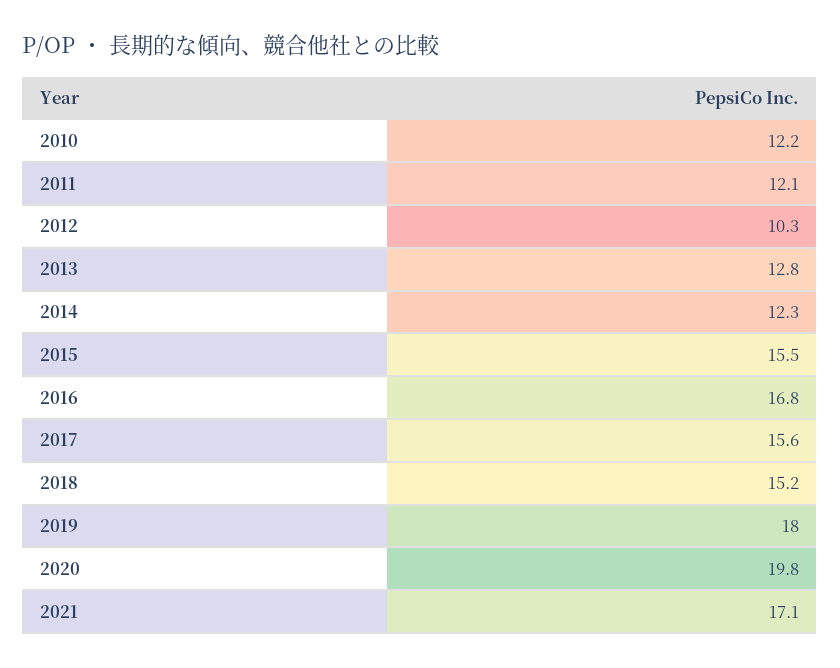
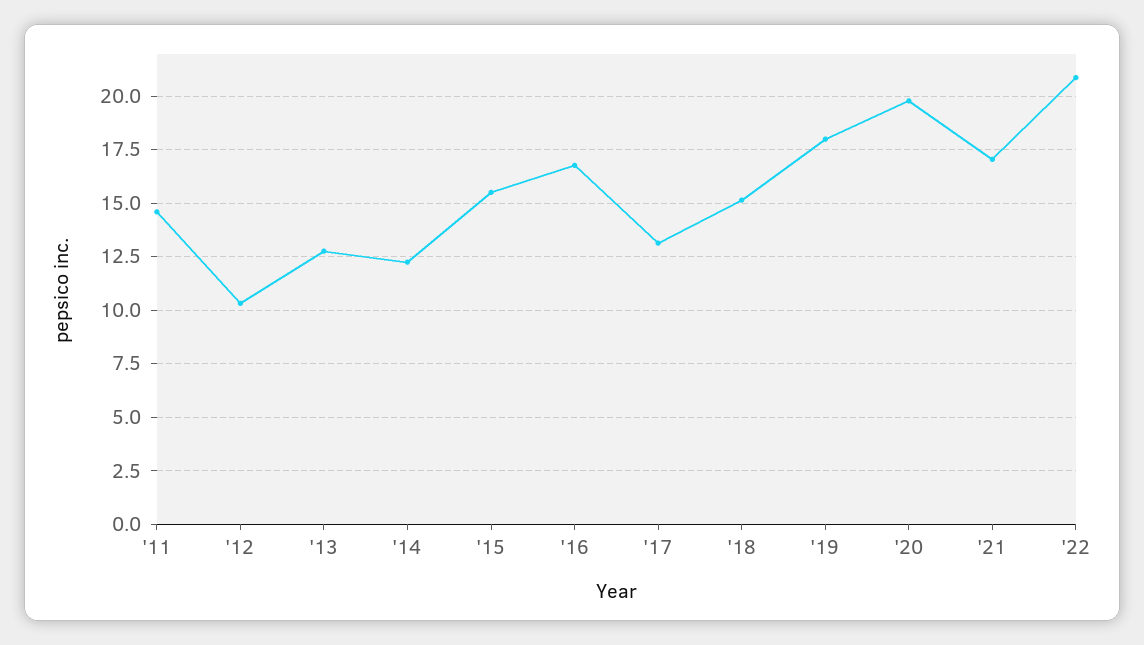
2010: 12.2 -> none
2011: 12.1 -> 14.5
2017: 15.6 -> 13
'22: none -> 21

